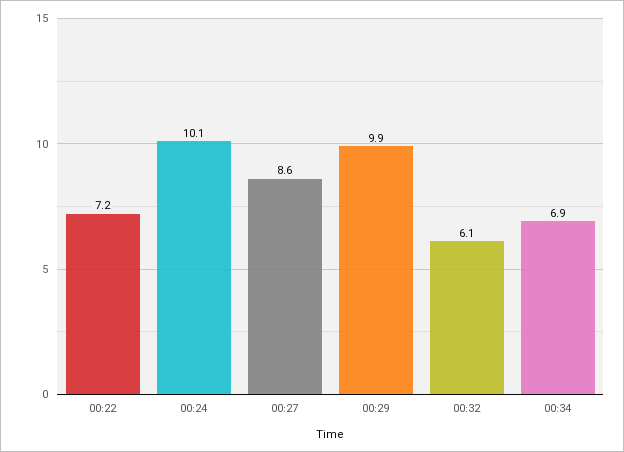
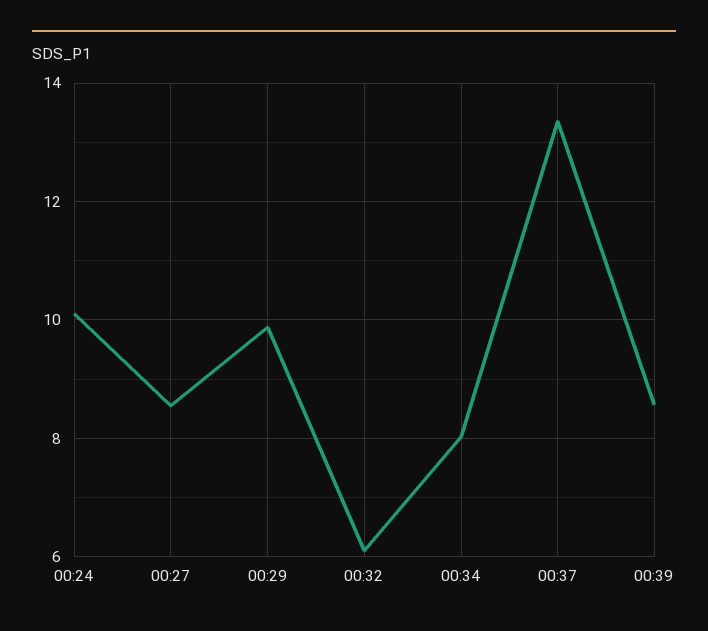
00:22: 7.2 -> none
00:34: 6.9 -> 8
00:37: none -> 13.4
00:39: none -> 8.6

